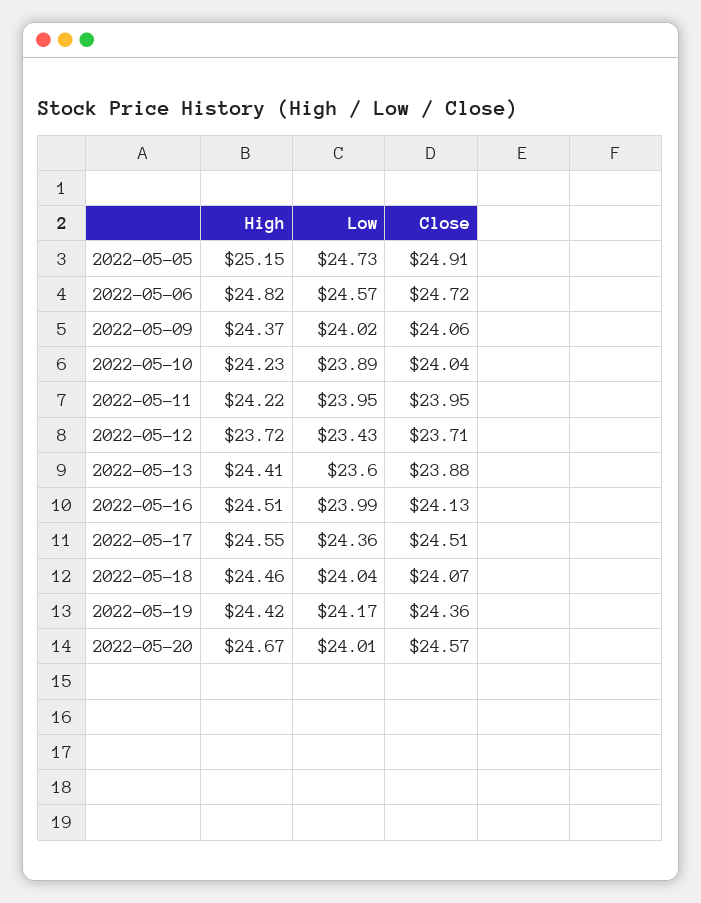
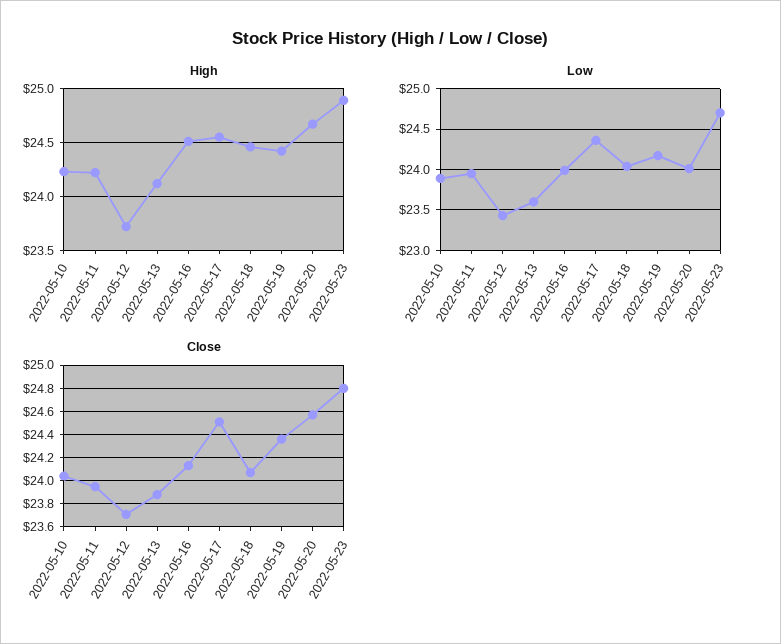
High, 2022-05-05: 25.15 -> none
Low, 2022-05-05: 24.73 -> none
Close, 2022-05-05: 24.91 -> none
High, 2022-05-06: 24.82 -> none
Low, 2022-05-06: 24.57 -> none
Close, 2022-05-06: 24.72 -> none
High, 2022-05-09: 24.37 -> none
Low, 2022-05-09: 24.02 -> none
Close, 2022-05-09: 24.06 -> none
High, 2022-05-13: 24.41 -> 24.1
High, 2022-05-23: none -> 24.9
Low, 2022-05-23: none -> 24.7
Close, 2022-05-23: none -> 24.8

